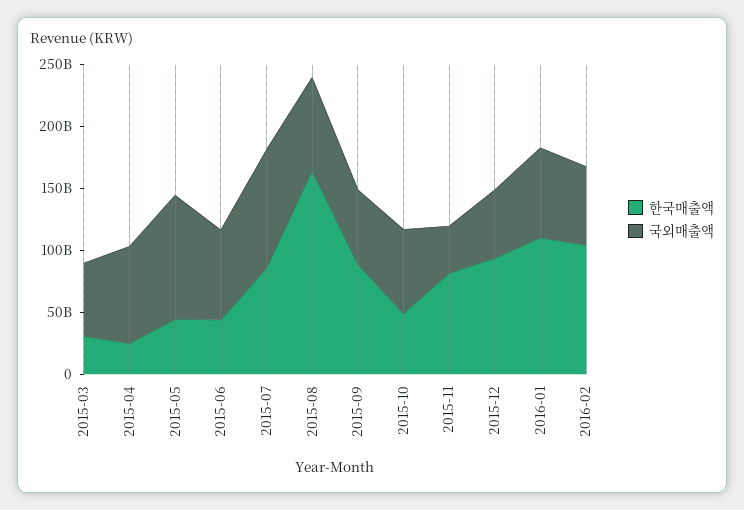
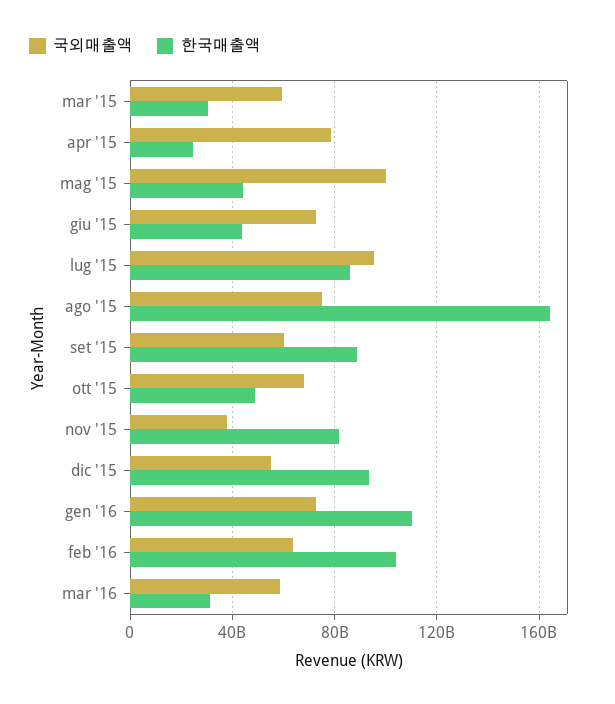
국외매출액, mar '16: none -> 60000000000
한국매출액, mar '16: none -> 30000000000

